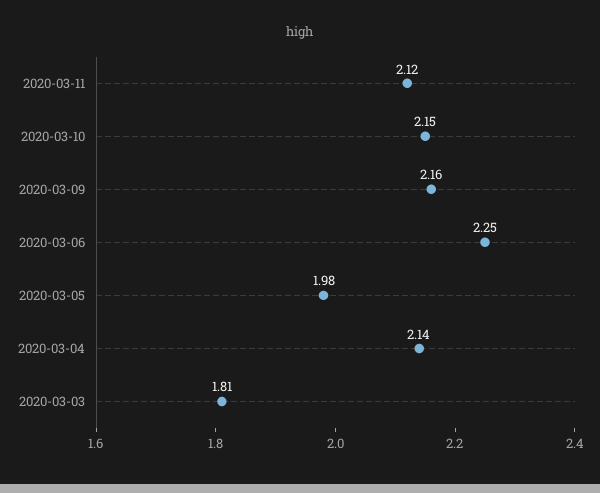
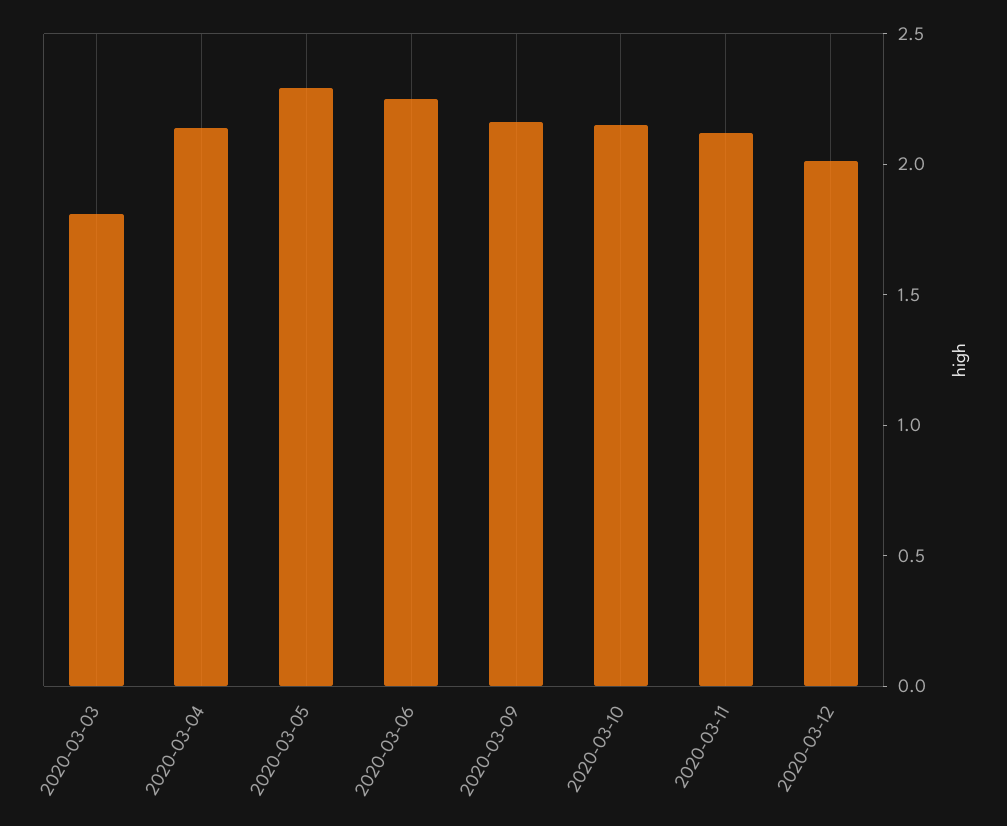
2020-03-05: 1.98 -> 2.3
2020-03-12: none -> 2

